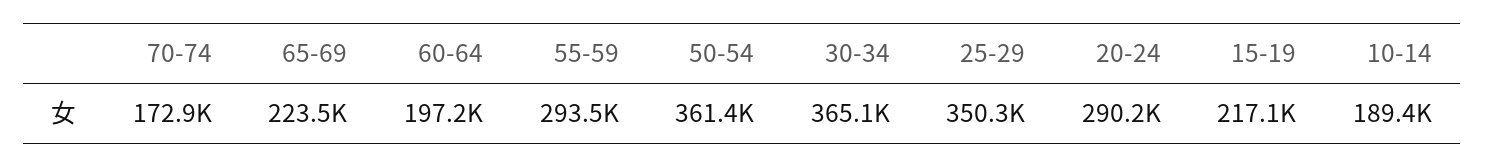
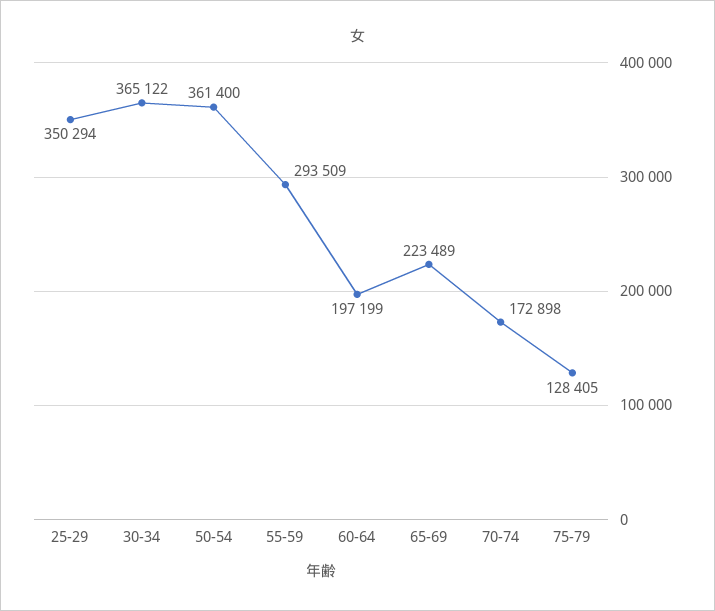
20-24: 290200 -> none
15-19: 217100 -> none
10-14: 189400 -> none
75-79: none -> 128405

